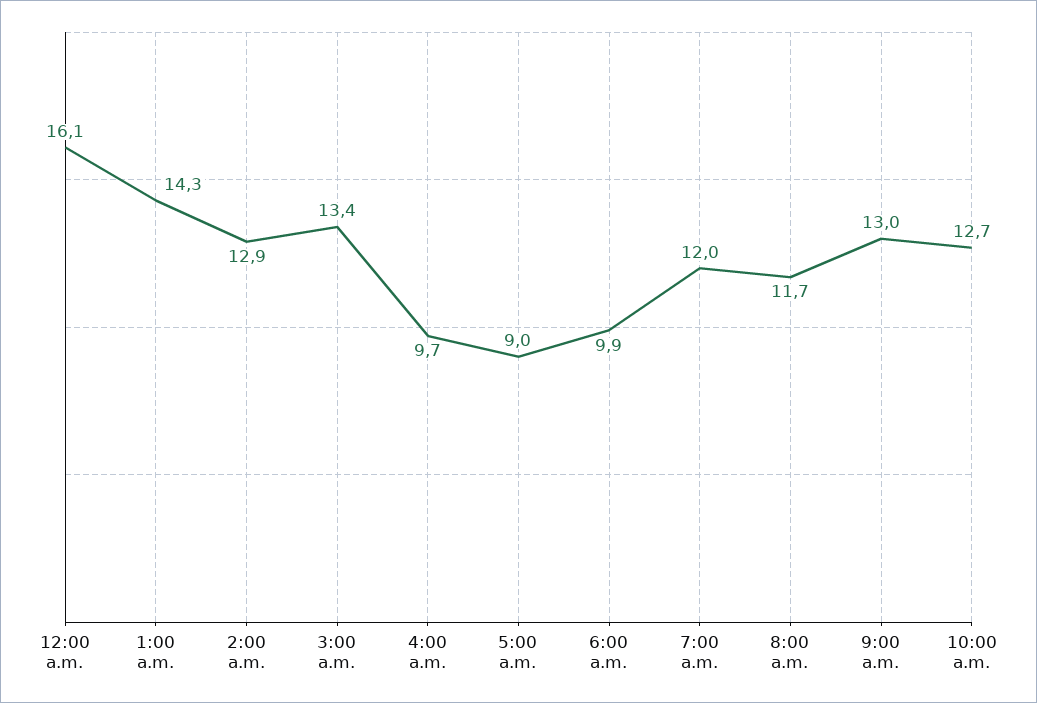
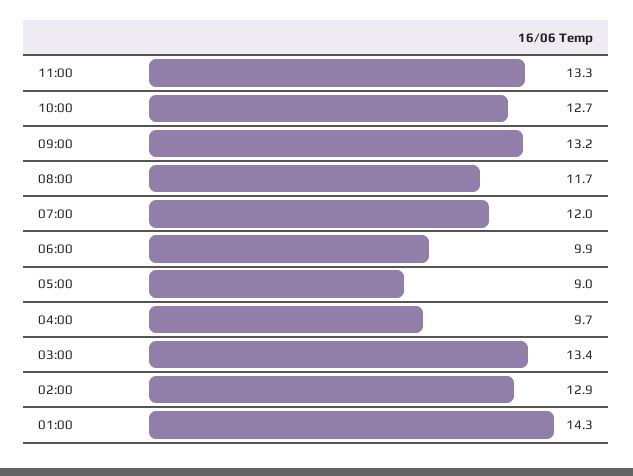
12:00 a.m.: 16.1 -> none
9:00 a.m.: 13 -> 13.2
11:00: none -> 13.3

